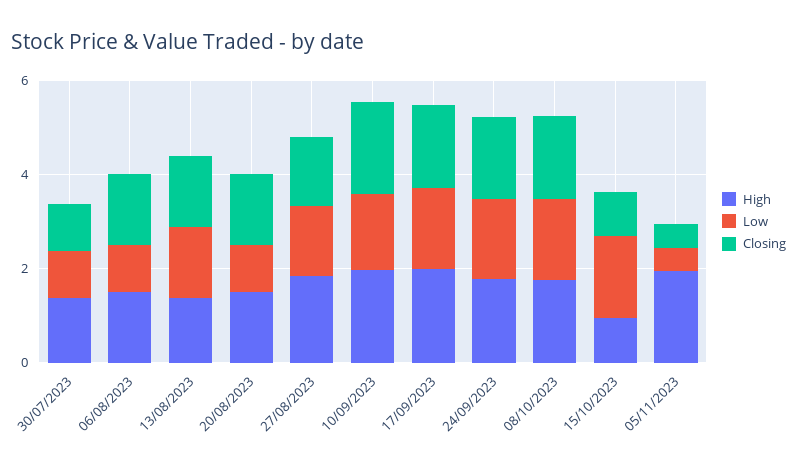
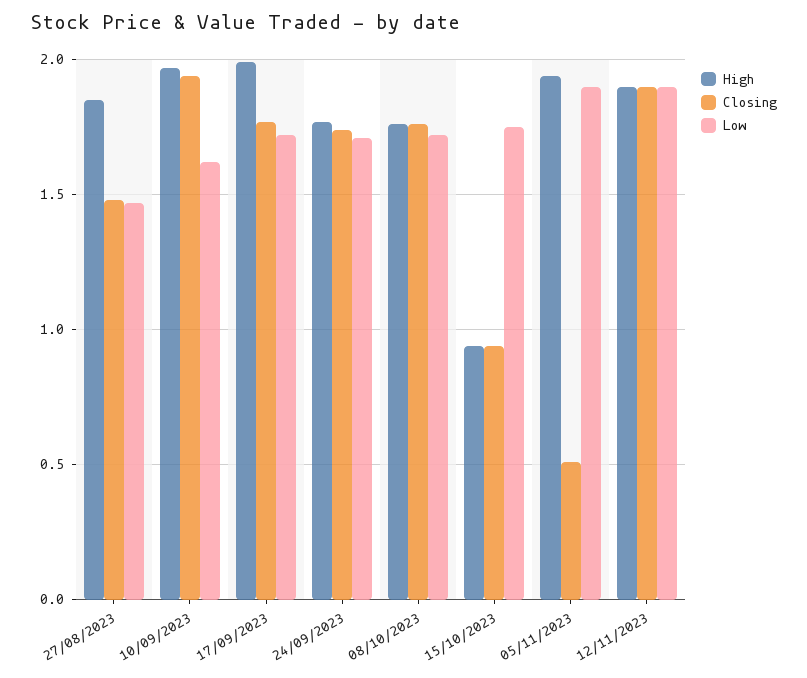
High, 30/07/2023: 1.5 -> none
Low, 30/07/2023: 1 -> none
Closing, 30/07/2023: 1 -> none
High, 06/08/2023: 1.5 -> none
Low, 06/08/2023: 1 -> none
Closing, 06/08/2023: 1.5 -> none
High, 13/08/2023: 1.5 -> none
Low, 13/08/2023: 1.5 -> none
Closing, 13/08/2023: 1.5 -> none
High, 20/08/2023: 1.5 -> none
Low, 20/08/2023: 1 -> none
Closing, 20/08/2023: 1.5 -> none
Low, 05/11/2023: 0.5 -> 1.9
High, 12/11/2023: none -> 1.9
Closing, 12/11/2023: none -> 1.9
Low, 12/11/2023: none -> 1.9

